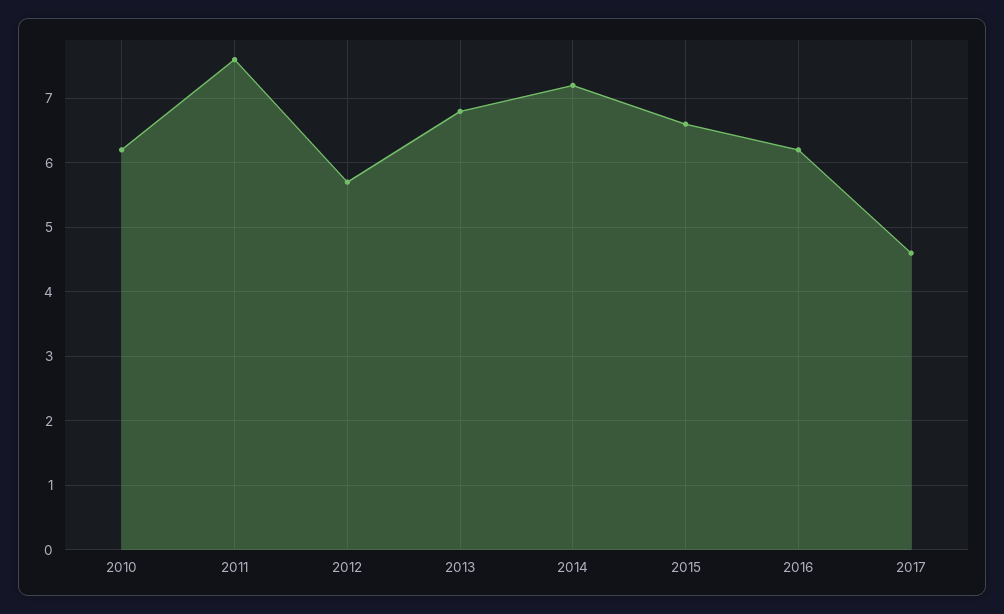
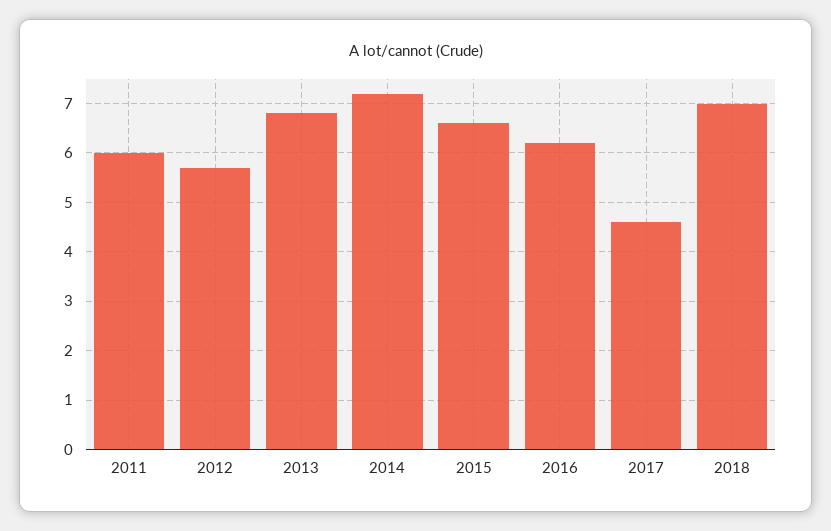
2010: 6.2 -> none
2011: 7.6 -> 6
2018: none -> 7

